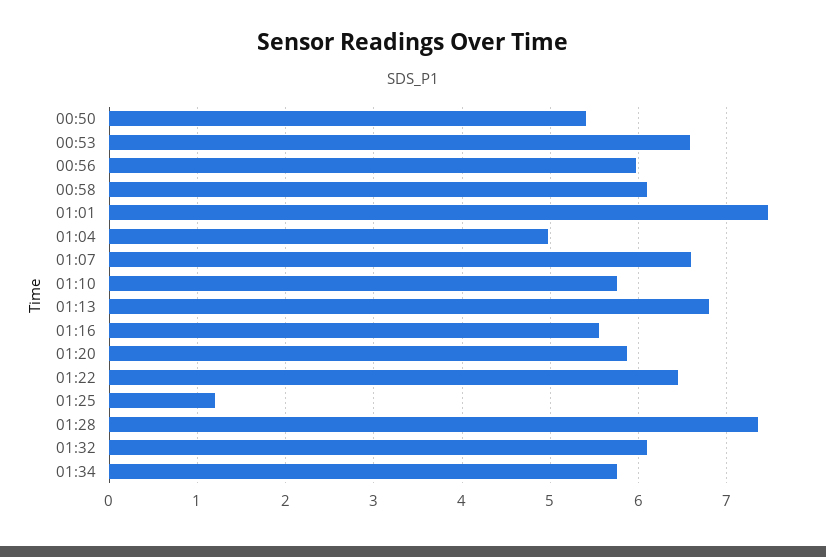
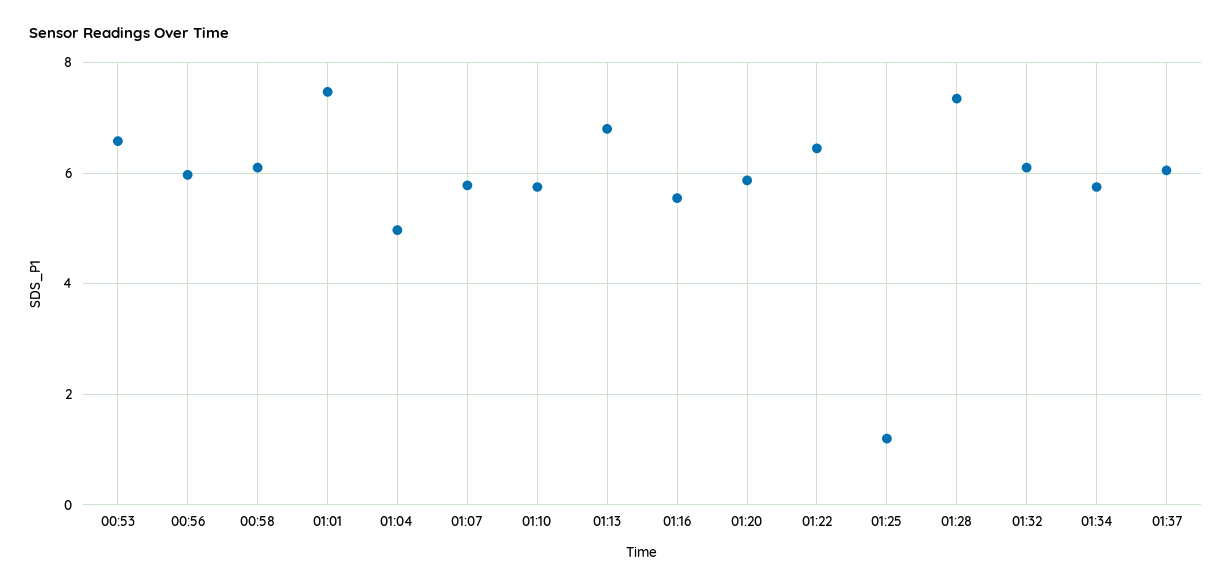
00:50: 5.4 -> none
01:07: 6.6 -> 5.8
01:37: none -> 6

